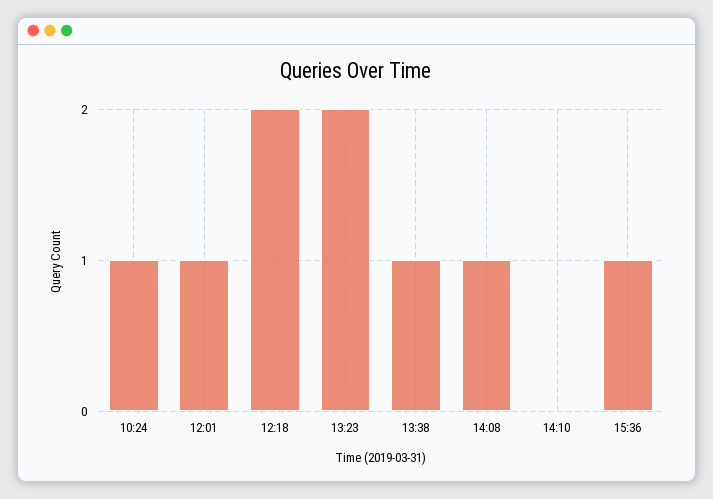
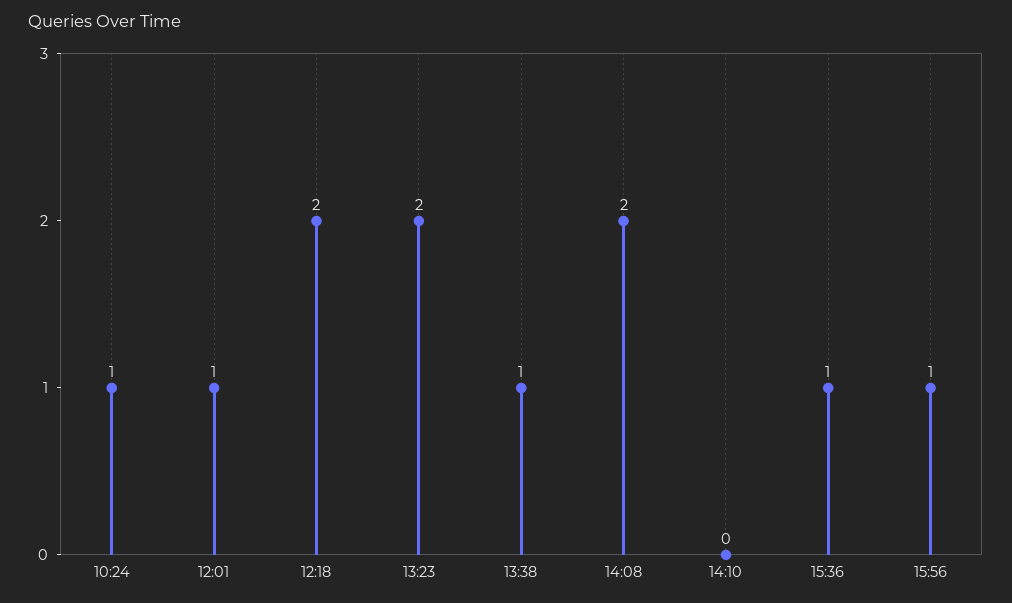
14:08: 1 -> 2
15:56: none -> 1

